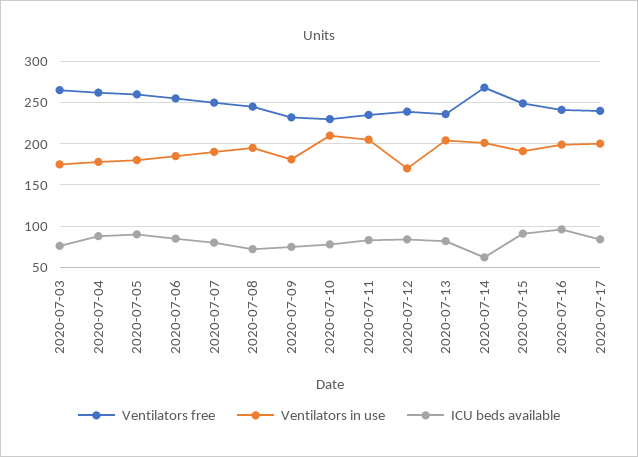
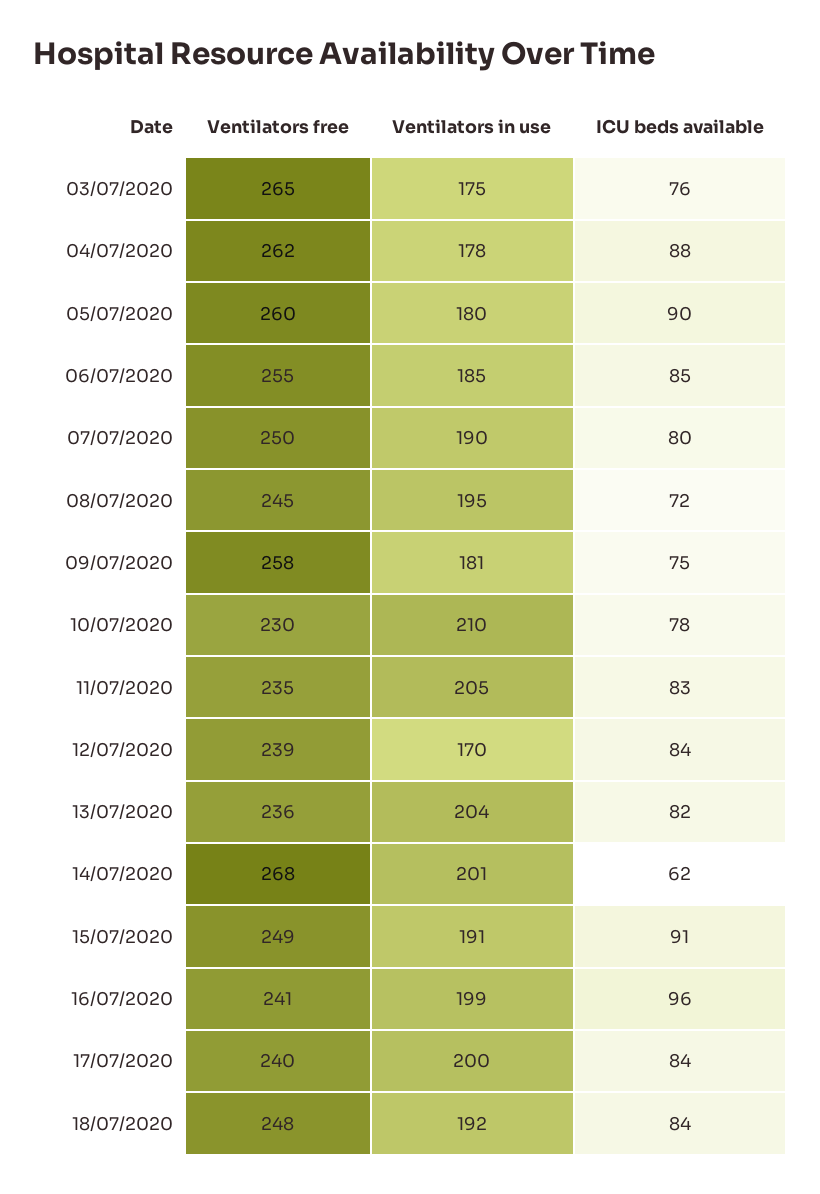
Ventilators free, 2020-07-09: 230 -> 258
Ventilators free, 18/07/2020: none -> 248
Ventilators in use, 18/07/2020: none -> 192
ICU beds available, 18/07/2020: none -> 84

